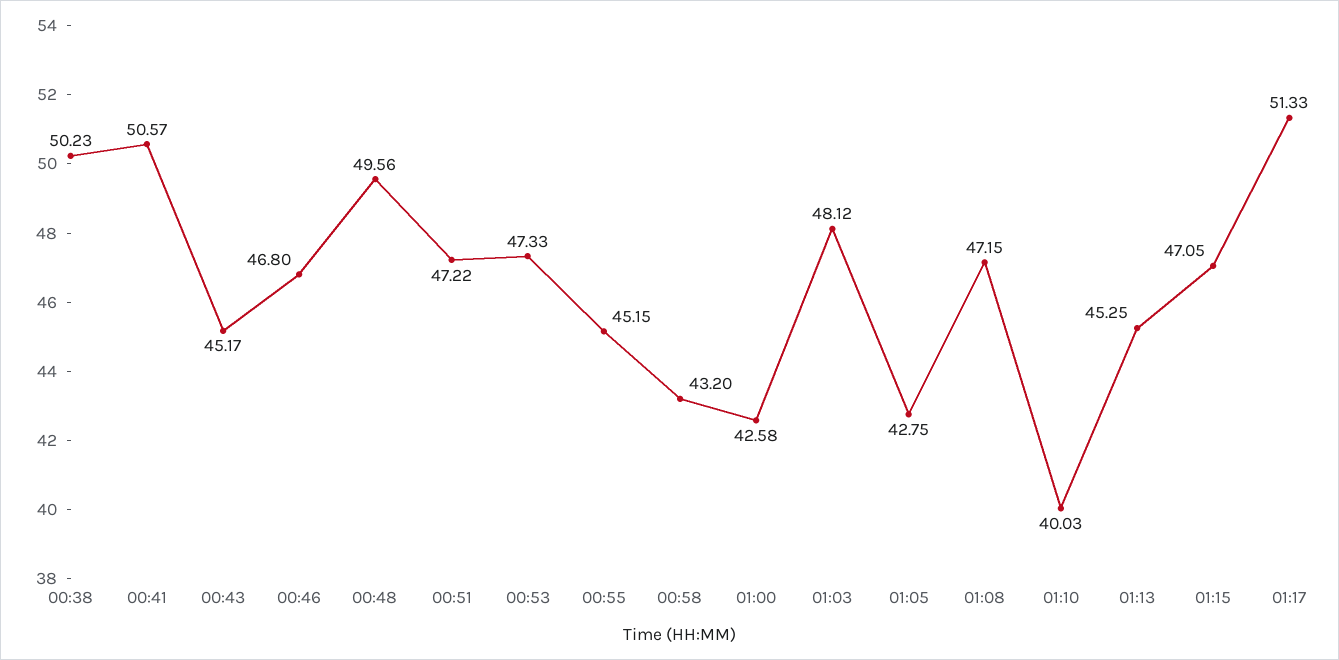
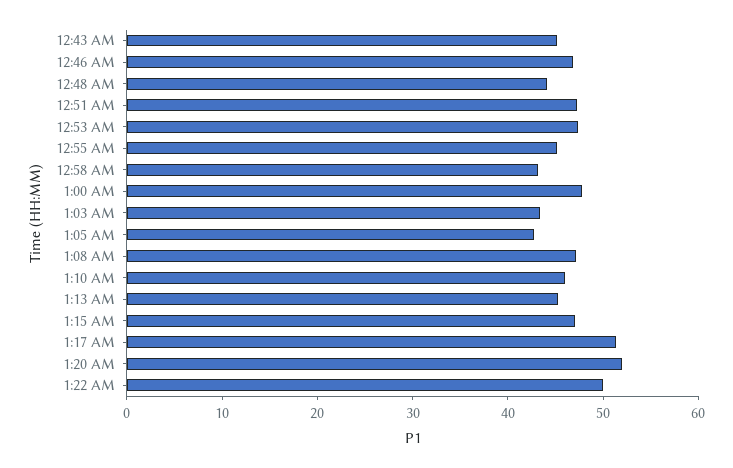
00:38: 50.23 -> none
00:41: 50.57 -> none
00:48: 49.56 -> 44
01:00: 42.58 -> 48
01:03: 48.12 -> 44
01:10: 40.03 -> 46
1:20 AM: none -> 52
1:22 AM: none -> 50

